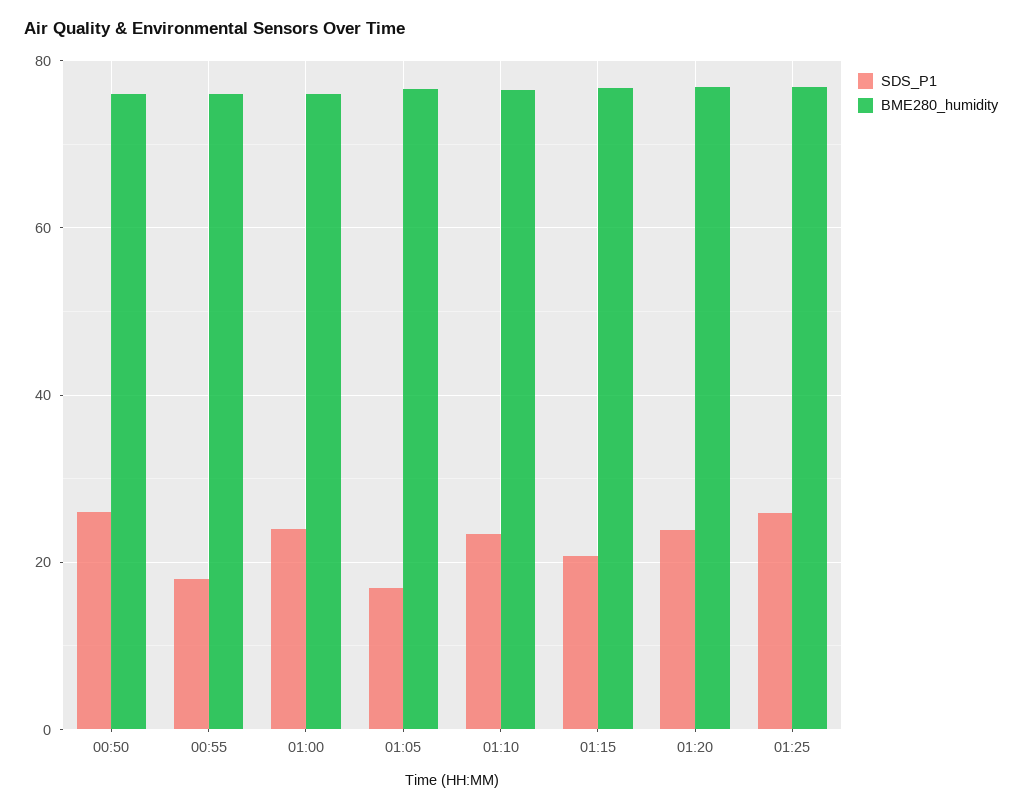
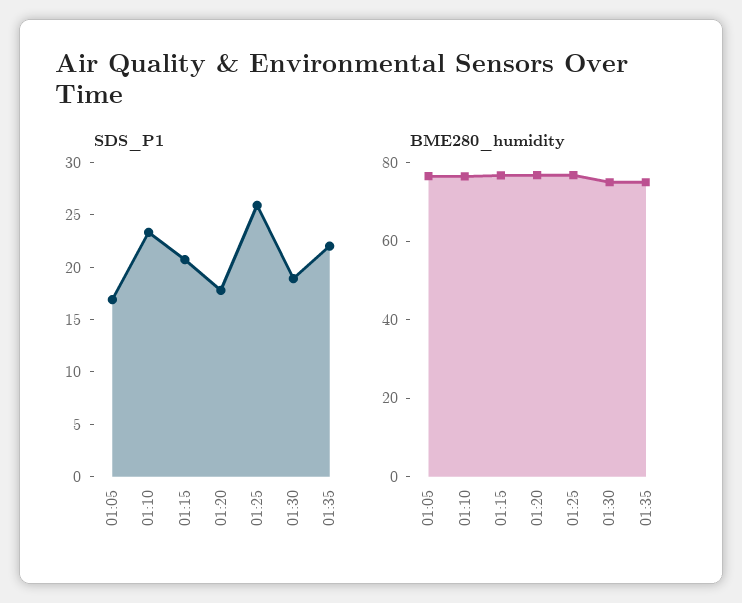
SDS_P1, 00:50: 26 -> none
BME280_humidity, 00:50: 76 -> none
SDS_P1, 00:55: 18 -> none
BME280_humidity, 00:55: 76 -> none
SDS_P1, 01:00: 24 -> none
BME280_humidity, 01:00: 76 -> none
SDS_P1, 01:20: 24 -> 18
SDS_P1, 01:30: none -> 19
SDS_P1, 01:35: none -> 22
BME280_humidity, 01:30: none -> 75
BME280_humidity, 01:35: none -> 75

